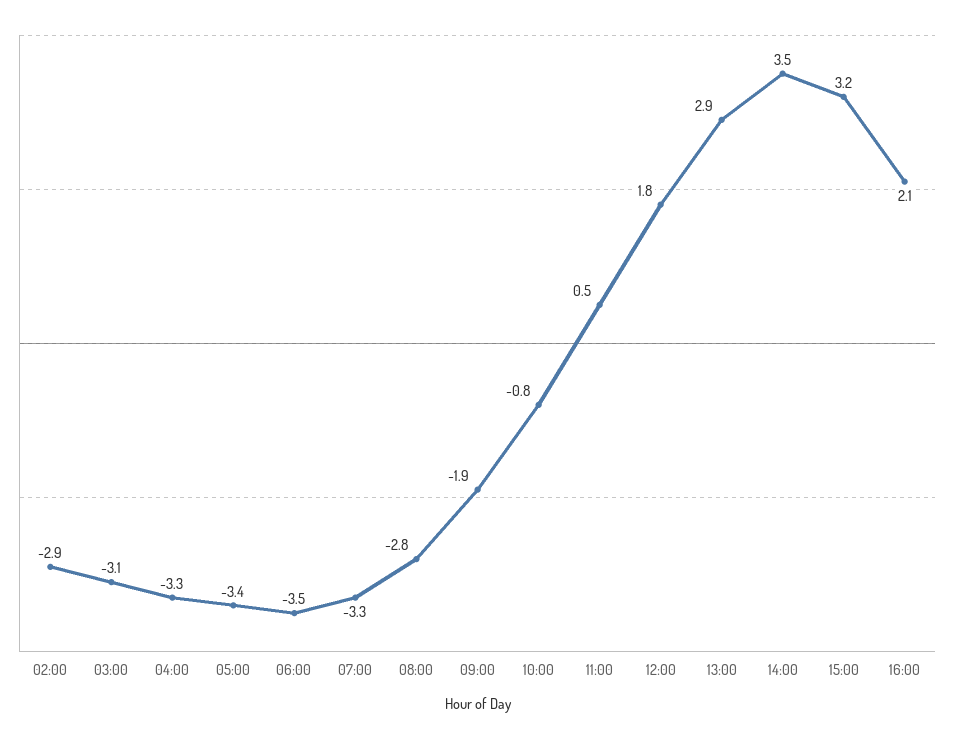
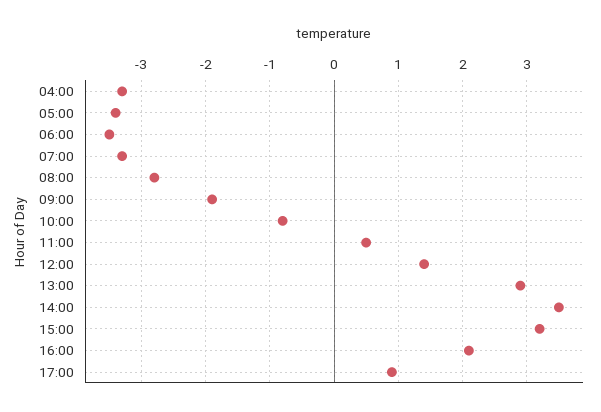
02:00: -2.9 -> none
03:00: -3.1 -> none
12:00: 1.8 -> 1.4
17:00: none -> 0.9

